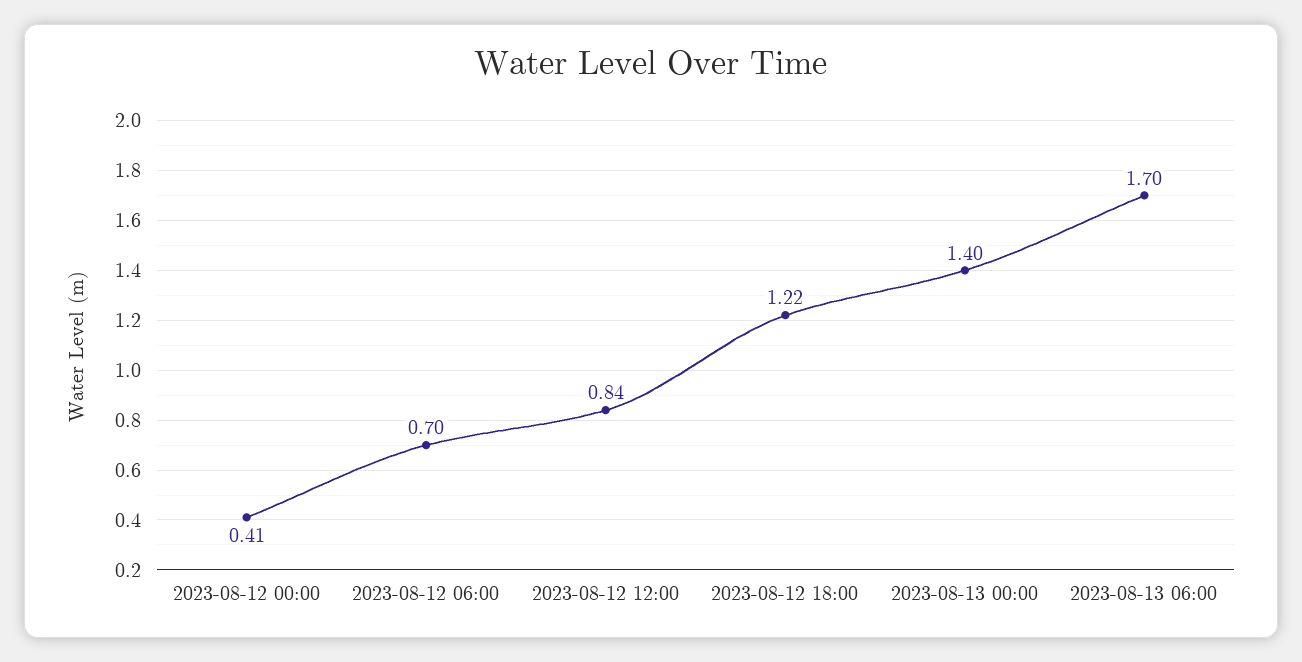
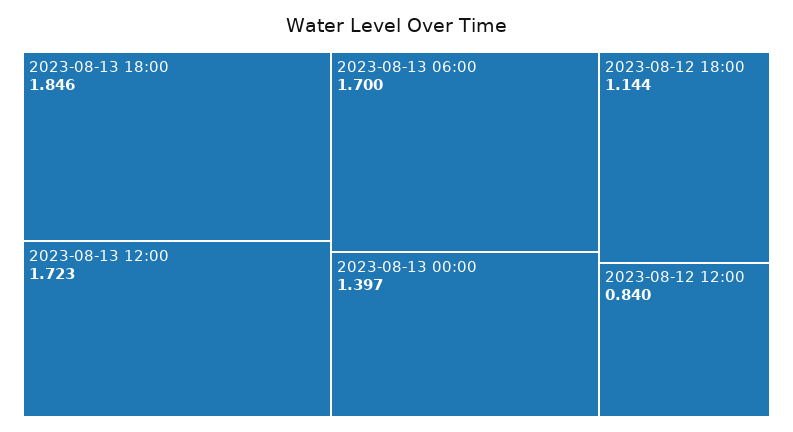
2023-08-12 00:00: 0.41 -> none
2023-08-12 06:00: 0.7 -> none
2023-08-12 18:00: 1.22 -> 1.144
2023-08-13 18:00: none -> 1.846
2023-08-13 12:00: none -> 1.723

